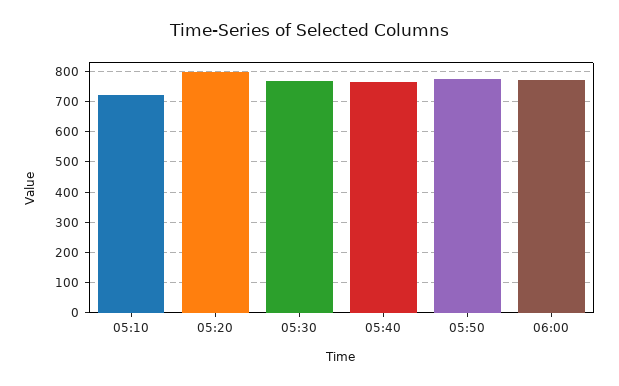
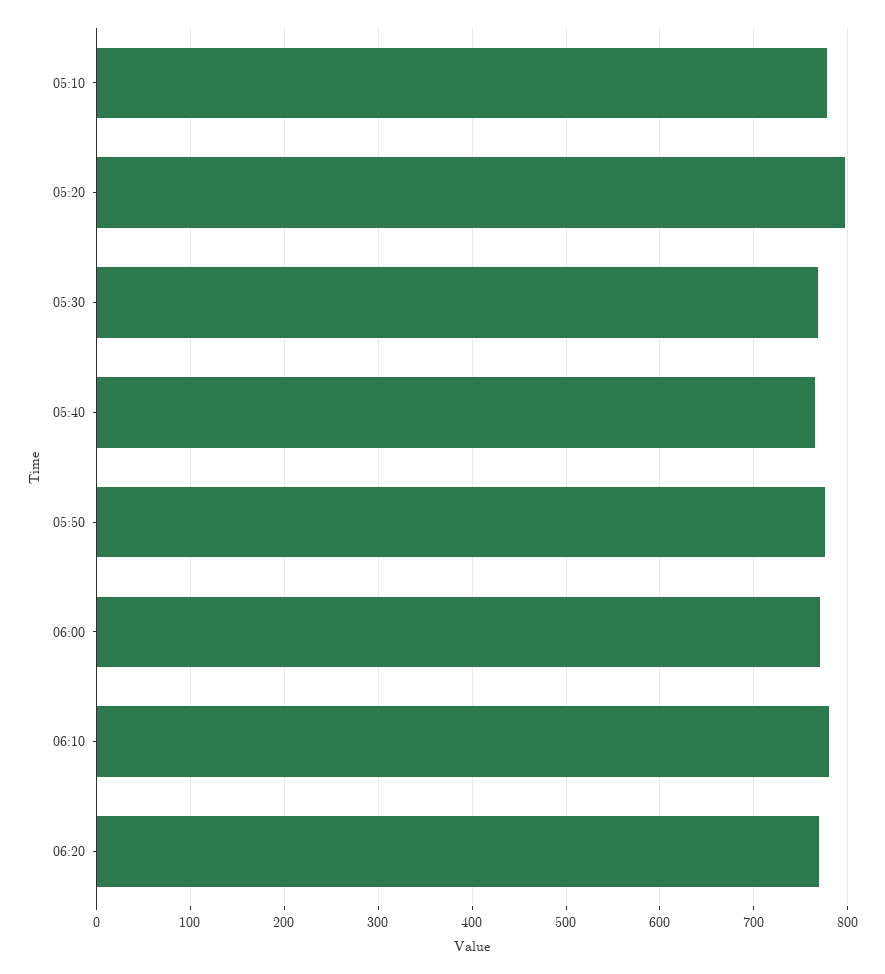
05:10: 720 -> 780
06:10: none -> 780
06:20: none -> 770

